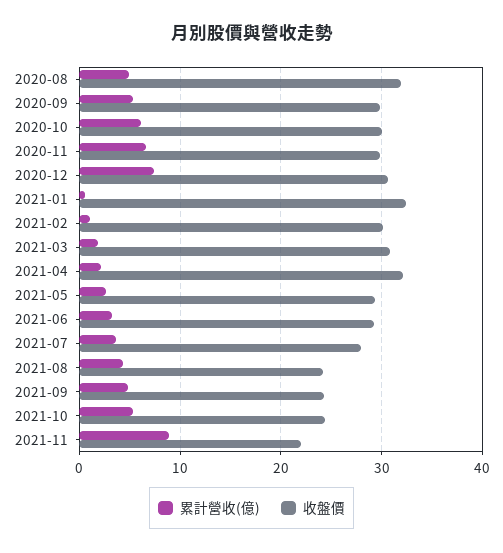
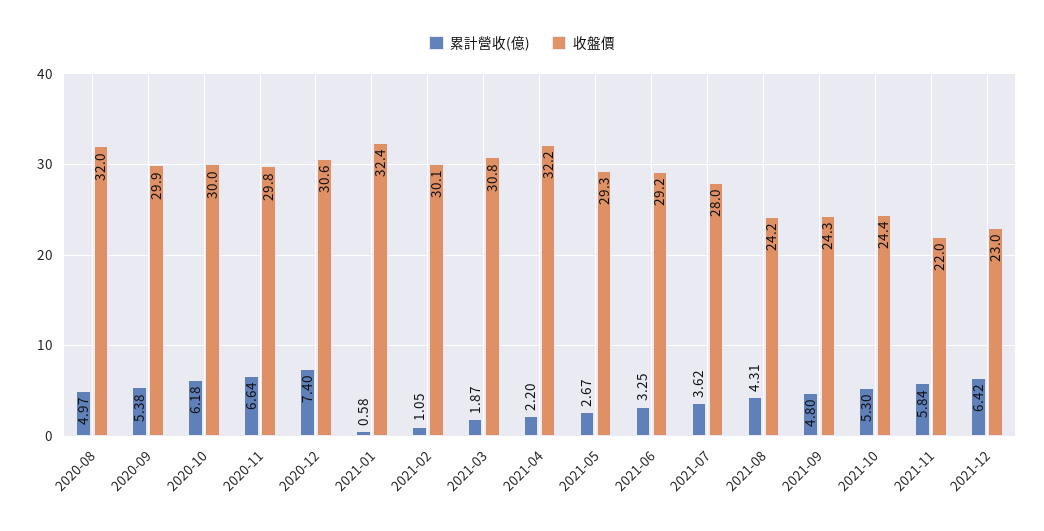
累計營收(億), 2021-11: 9 -> 5.84
累計營收(億), 2021-12: none -> 6.42
收盤價, 2021-12: none -> 23

